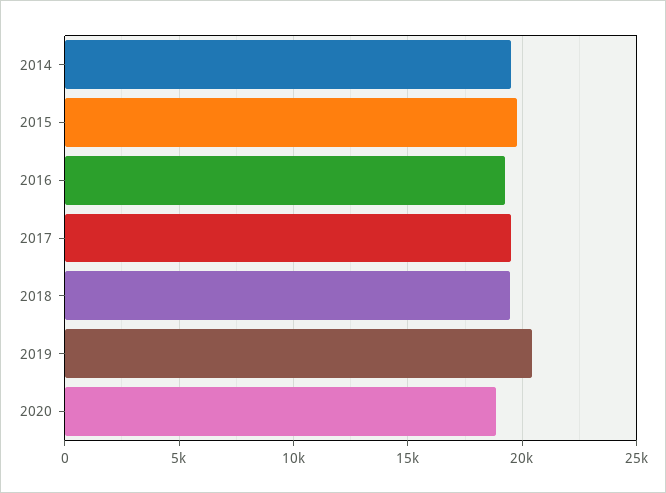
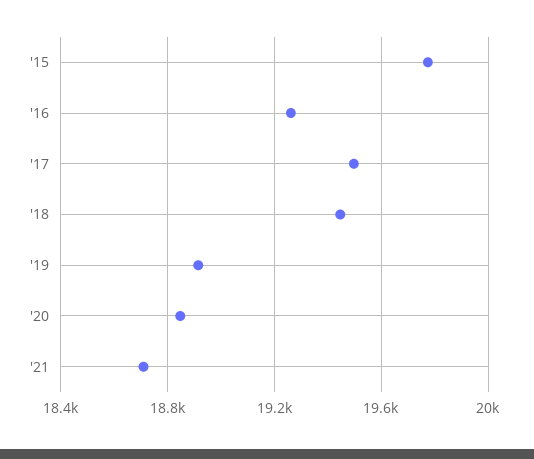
2014: 19500 -> none
2019: 20500 -> 18900
'21: none -> 18700

